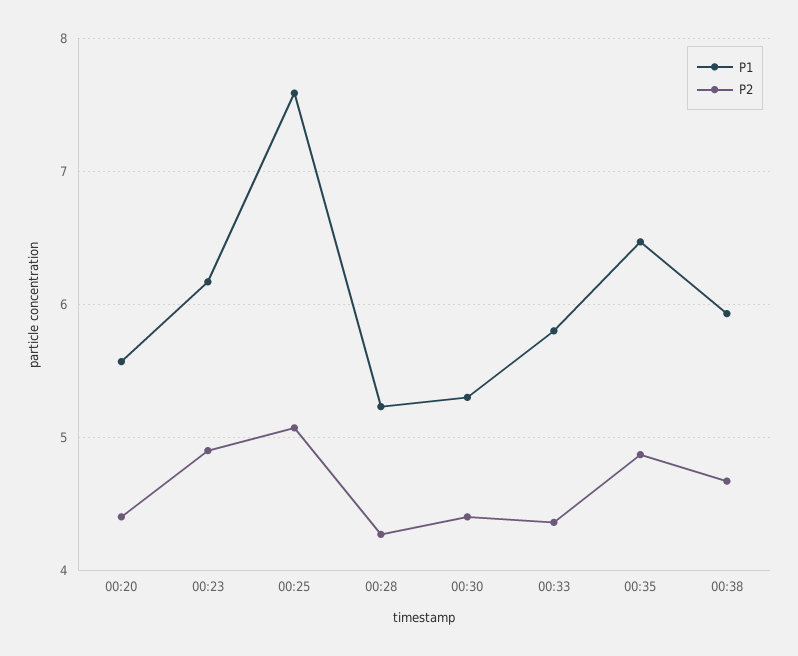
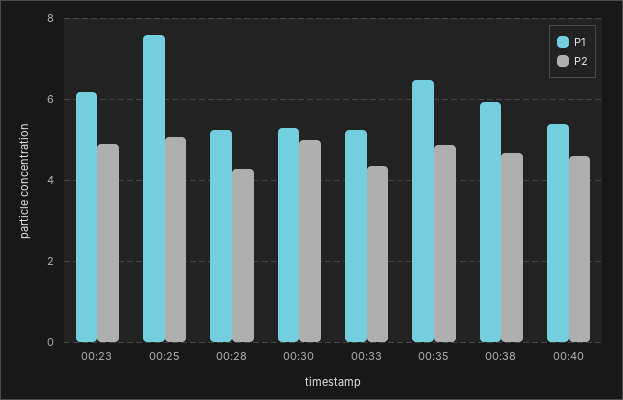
P1, 00:20: 5.6 -> none
P2, 00:20: 4.4 -> none
P2, 00:30: 4.4 -> 5
P1, 00:33: 5.8 -> 5.2
P1, 00:40: none -> 5.4
P2, 00:40: none -> 4.6

